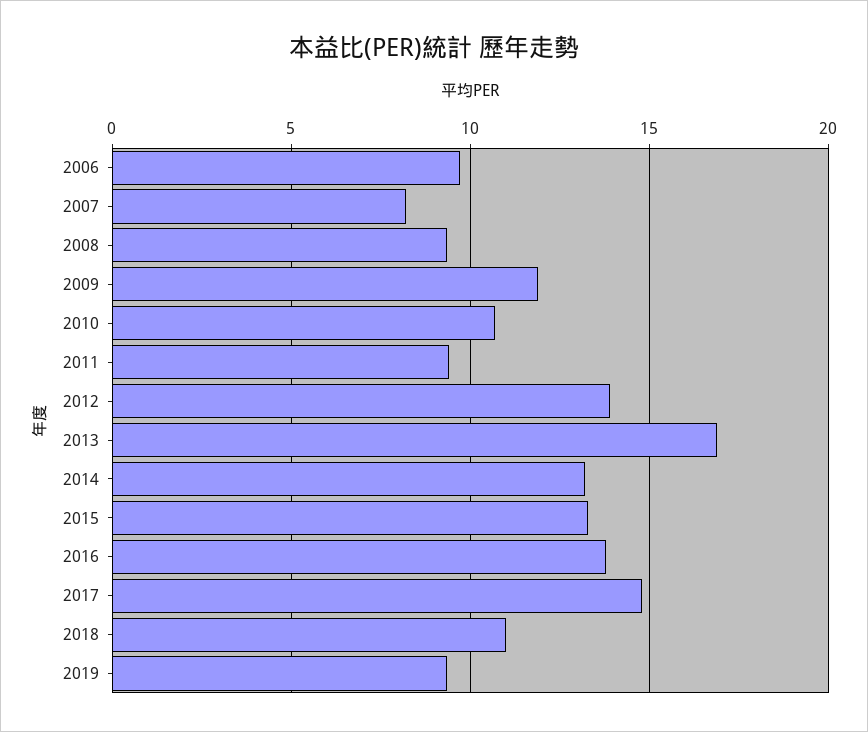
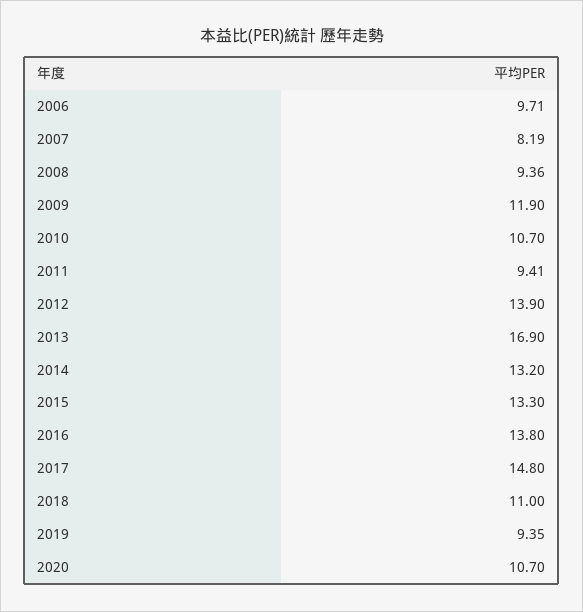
2020: none -> 10.7

